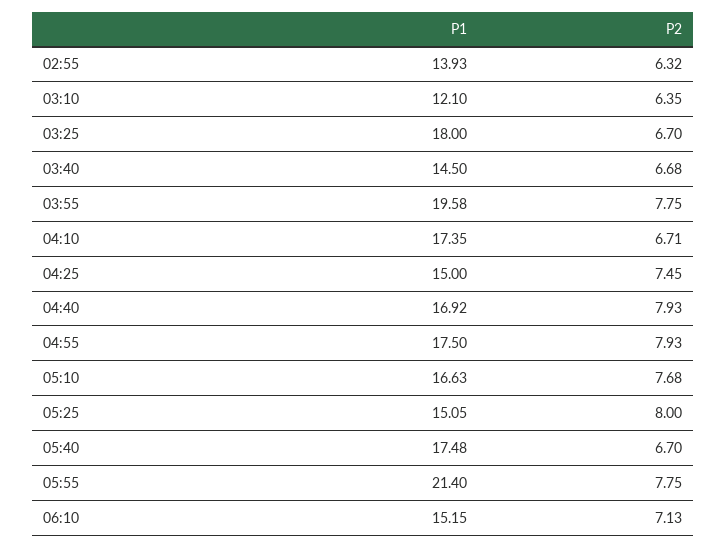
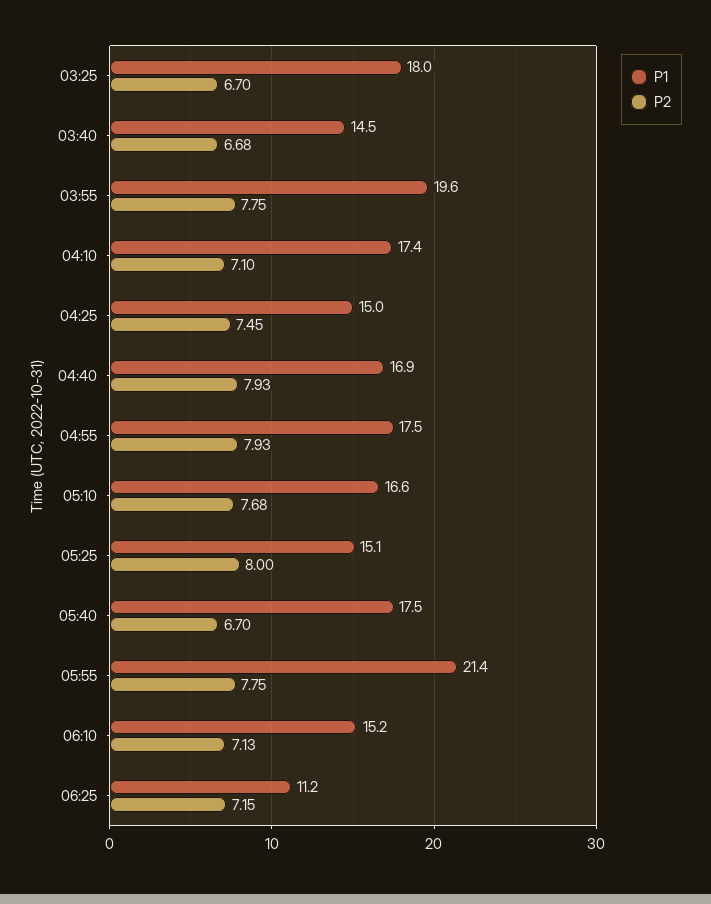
P1, 02:55: 13.93 -> none
P2, 02:55: 6.32 -> none
P1, 03:10: 12.1 -> none
P2, 03:10: 6.35 -> none
P2, 04:10: 6.71 -> 7.1
P1, 06:25: none -> 11.2
P2, 06:25: none -> 7.15

